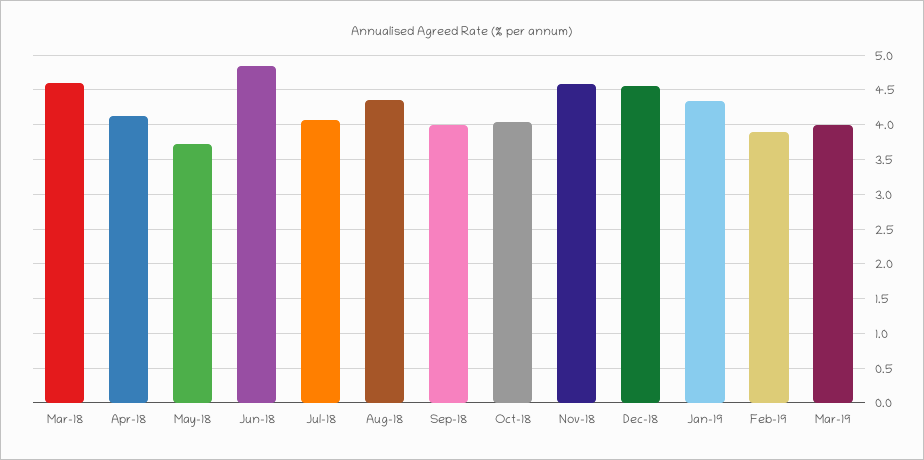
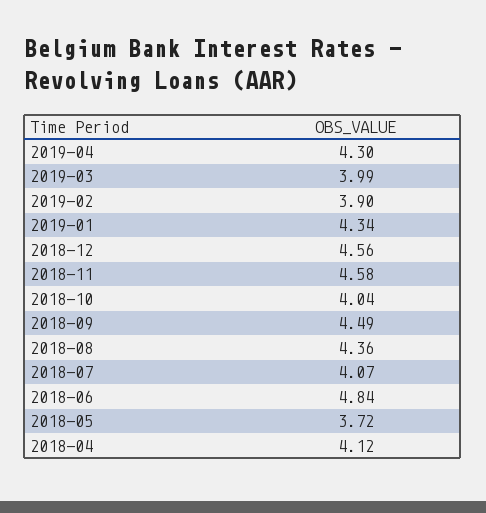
Mar-18: 4.6 -> none
Sep-18: 4 -> 4.49
2019-04: none -> 4.3

